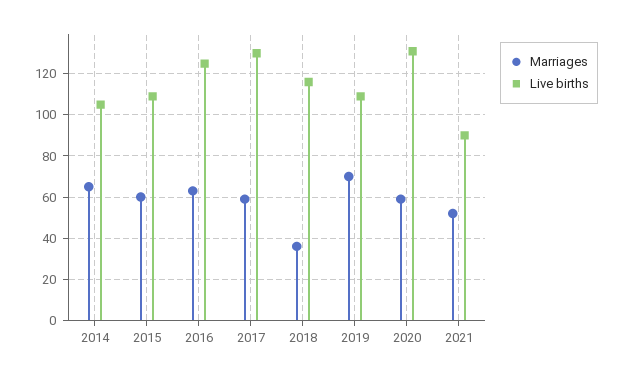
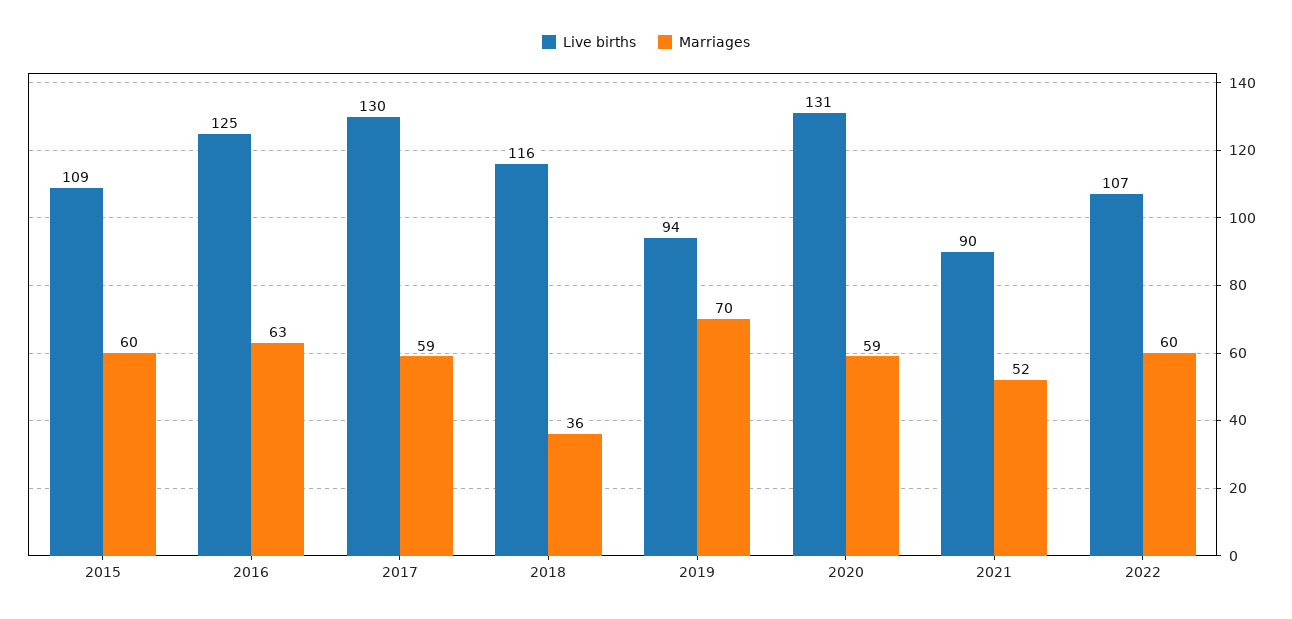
Marriages, 2014: 65 -> none
Live births, 2014: 105 -> none
Live births, 2019: 110 -> 94
Live births, 2022: none -> 107
Marriages, 2022: none -> 60

